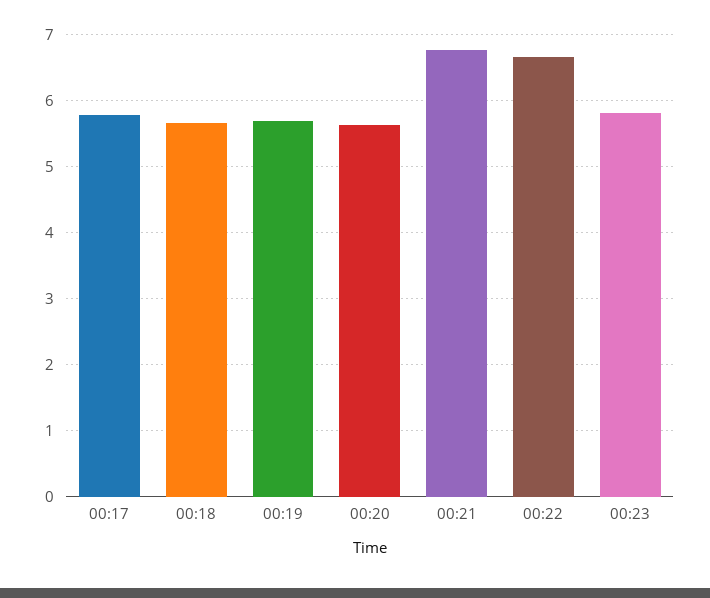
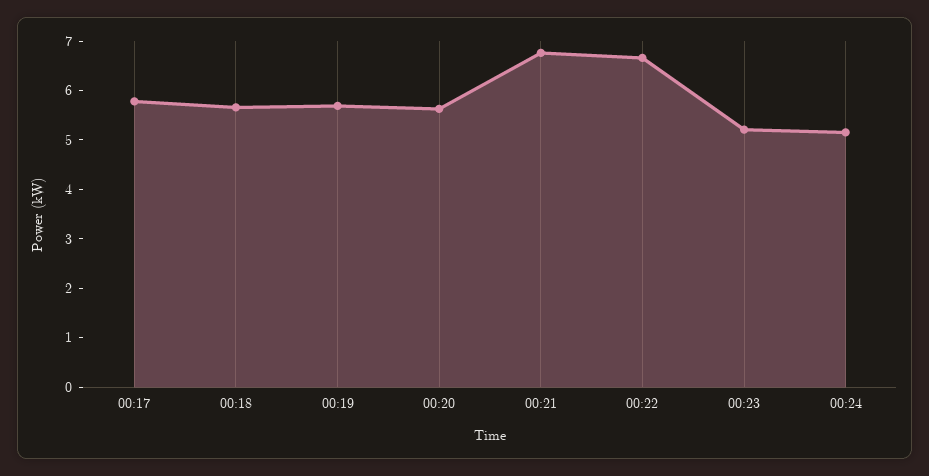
00:23: 5.8 -> 5.2
00:24: none -> 5.2

